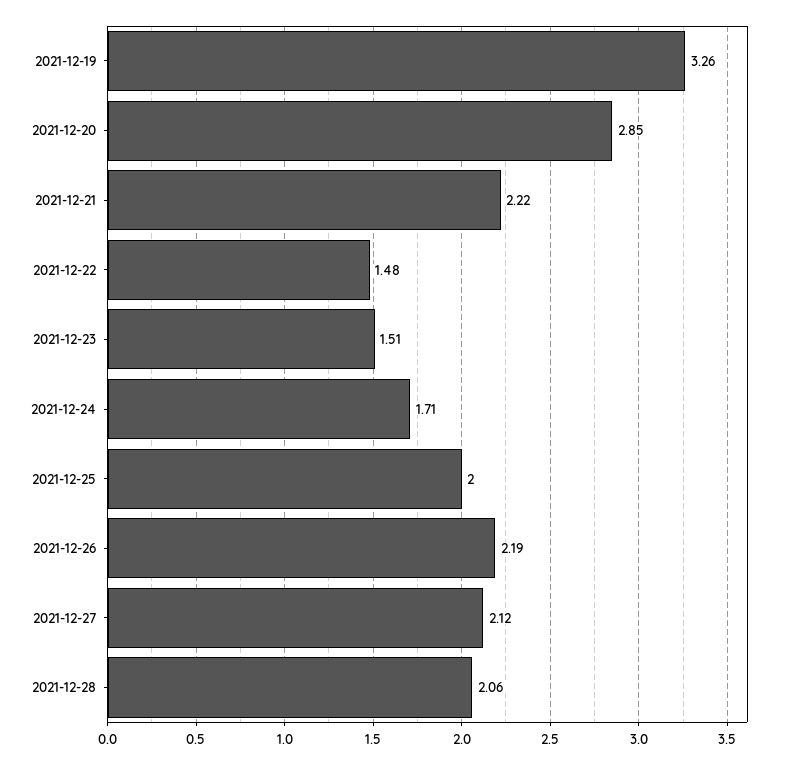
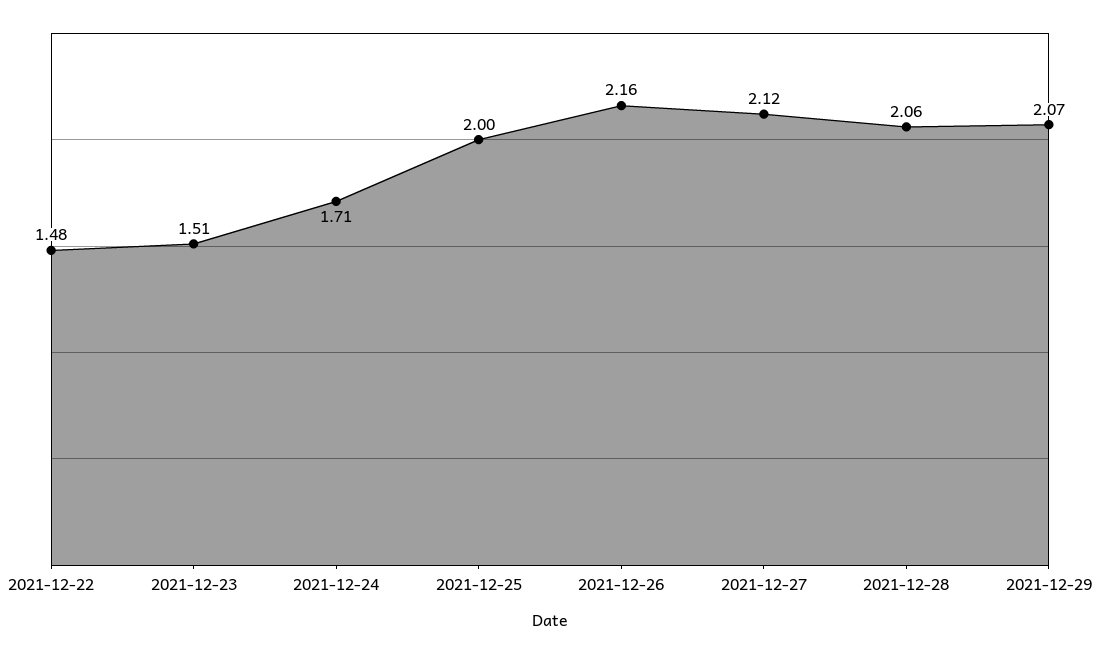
2021-12-19: 3.26 -> none
2021-12-20: 2.85 -> none
2021-12-21: 2.22 -> none
2021-12-26: 2.19 -> 2.16
2021-12-29: none -> 2.07

